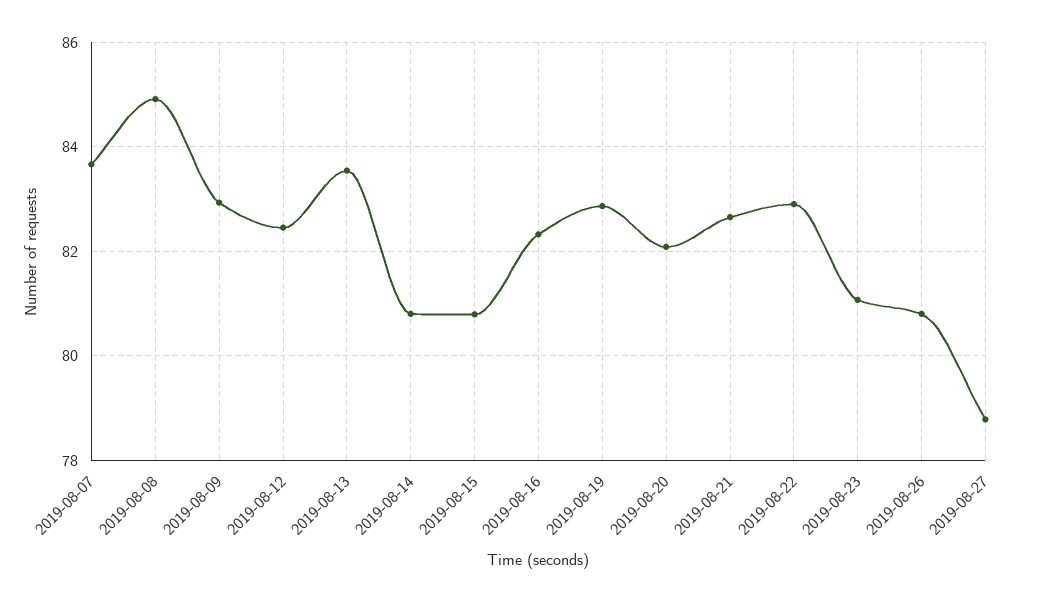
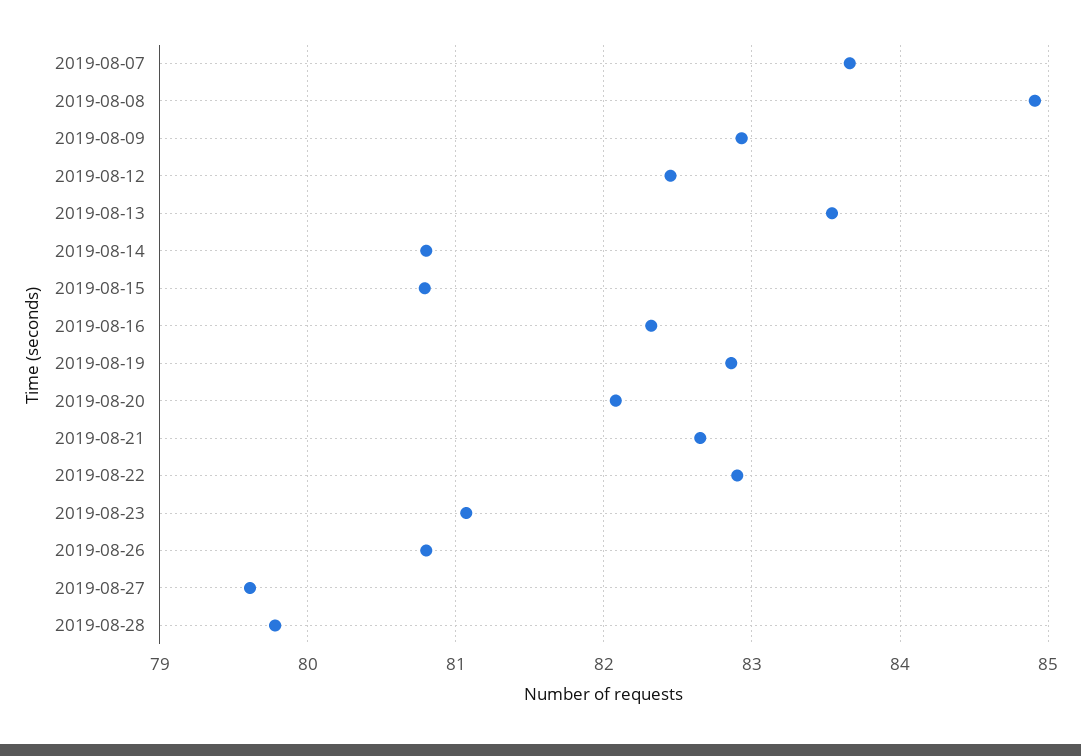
2019-08-27: 78.8 -> 79.6
2019-08-28: none -> 79.8

